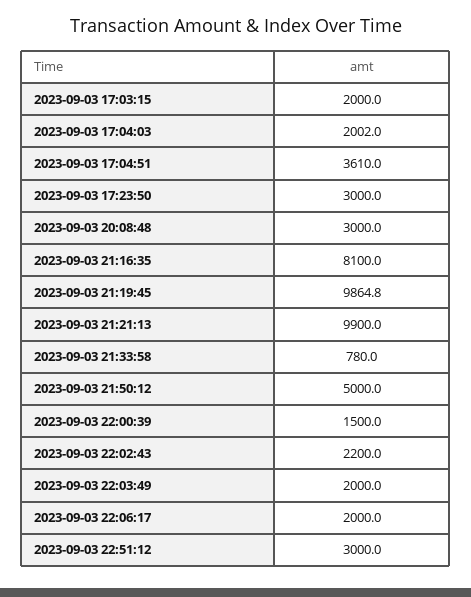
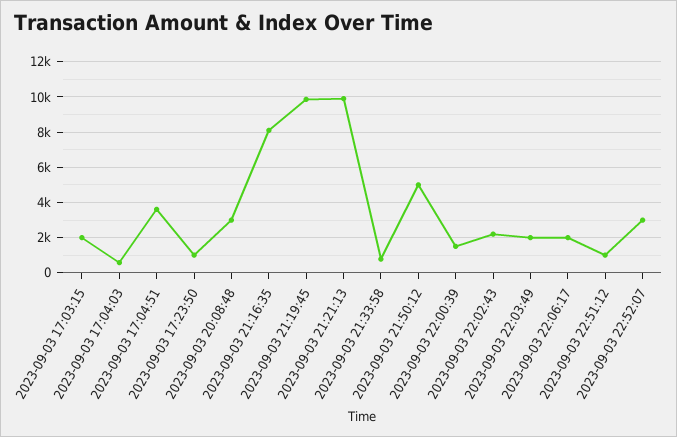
2023-09-03 17:04:03: 2002 -> 500
2023-09-03 17:23:50: 3000 -> 1000
2023-09-03 22:51:12: 3000 -> 1000
2023-09-03 22:52:07: none -> 3000

